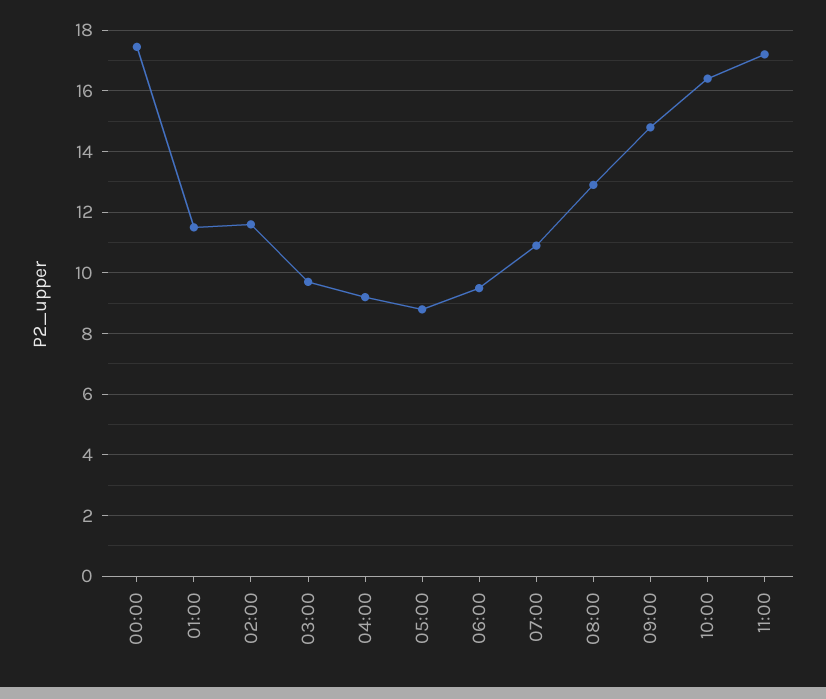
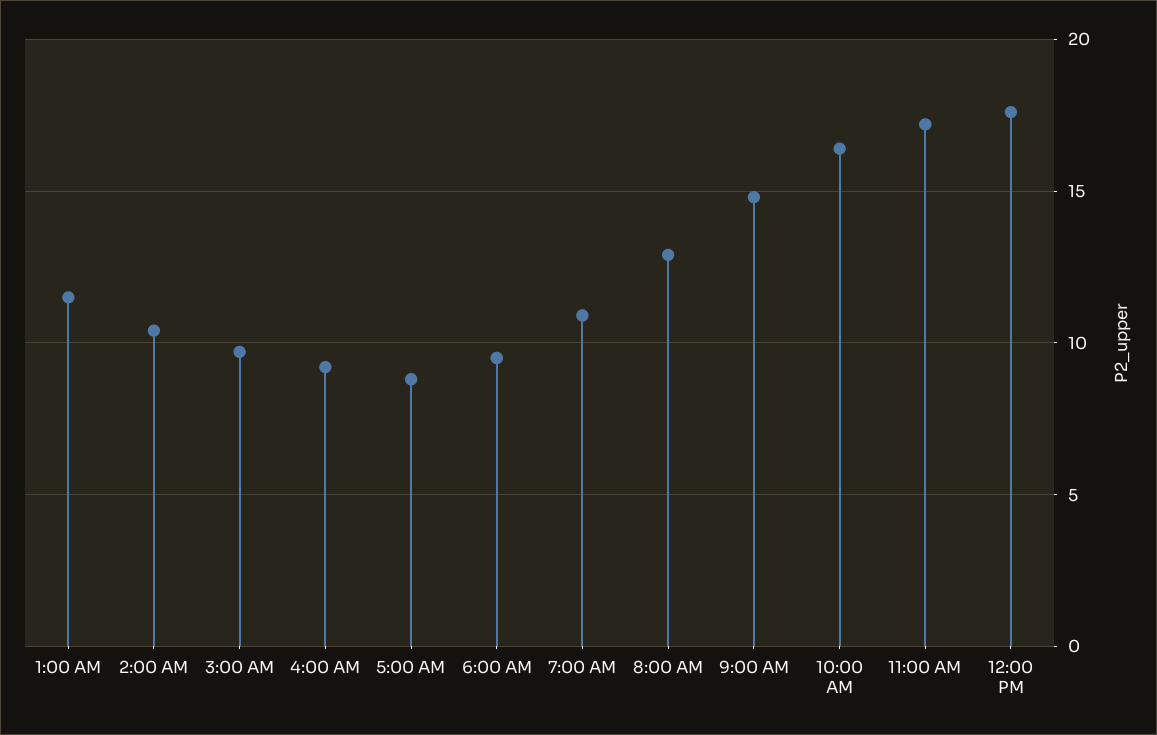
00:00: 17.4 -> none
02:00: 11.6 -> 10.5
12:00 PM: none -> 17.5

